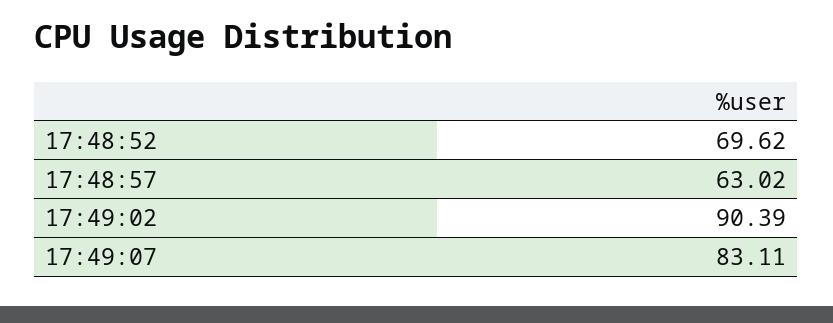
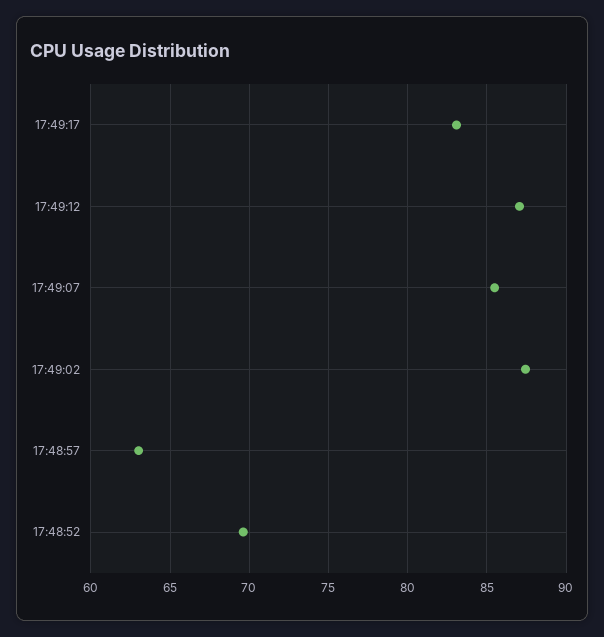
17:49:02: 90.39 -> 87.5
17:49:07: 83.11 -> 85.5
17:49:17: none -> 83
17:49:12: none -> 87

